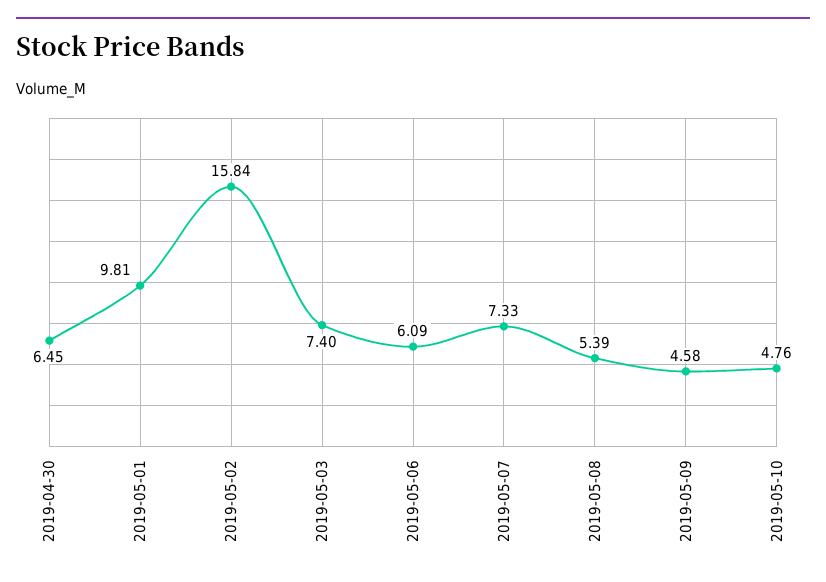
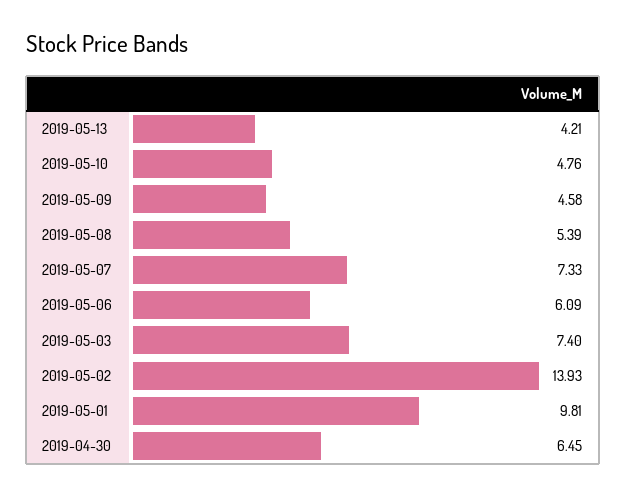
2019-05-02: 15.84 -> 13.93
2019-05-13: none -> 4.21

